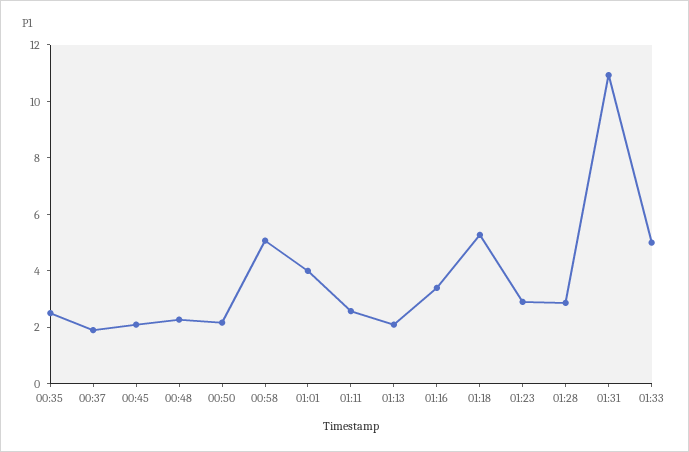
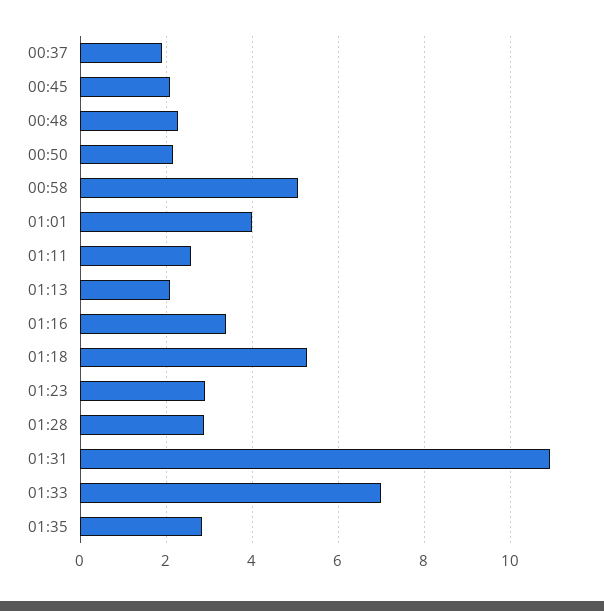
00:35: 2.5 -> none
01:33: 5 -> 7
01:35: none -> 2.8

